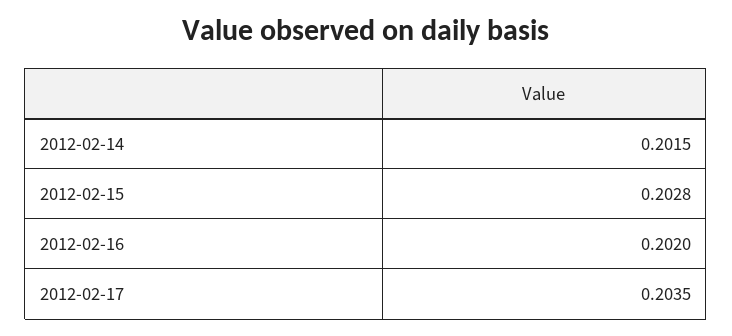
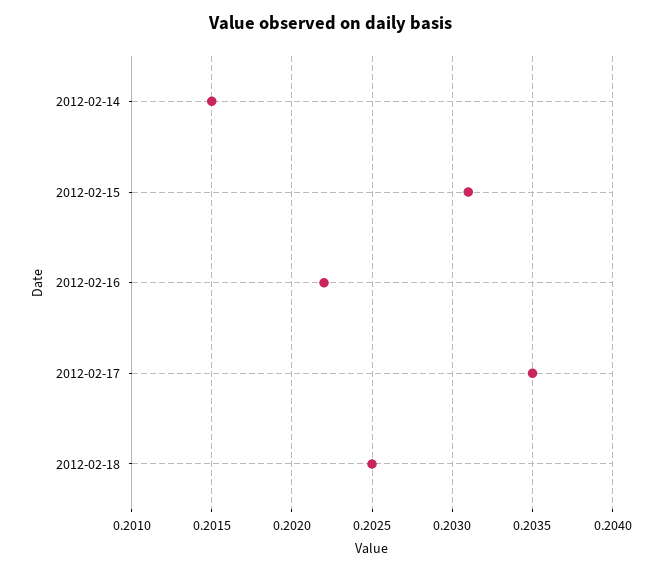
2012-02-15: 0.2028 -> 0.2031
2012-02-16: 0.202 -> 0.2022
2012-02-18: none -> 0.2025

